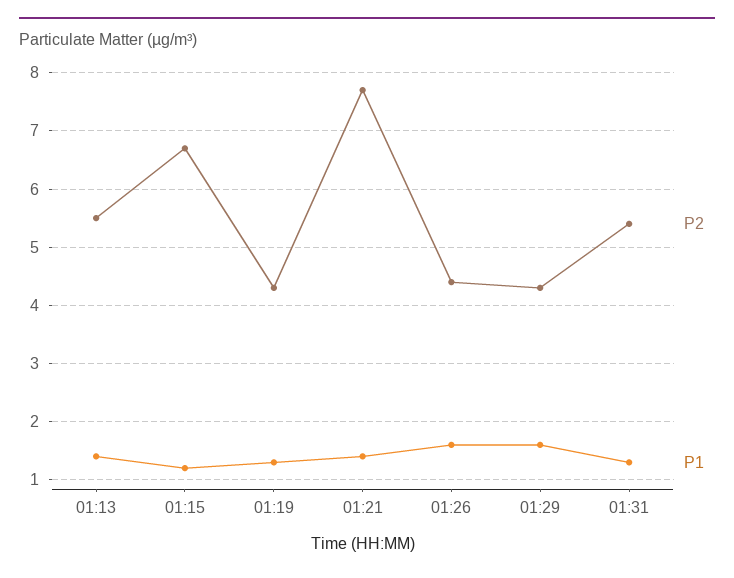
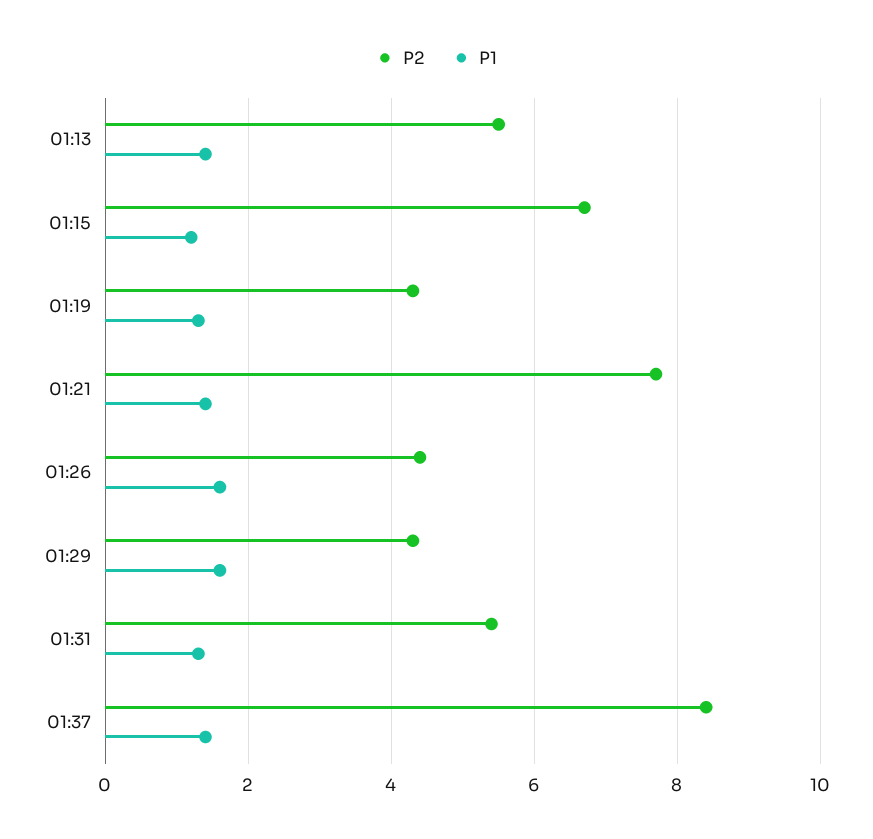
P2, 01:37: none -> 8.5
P1, 01:37: none -> 1.5

